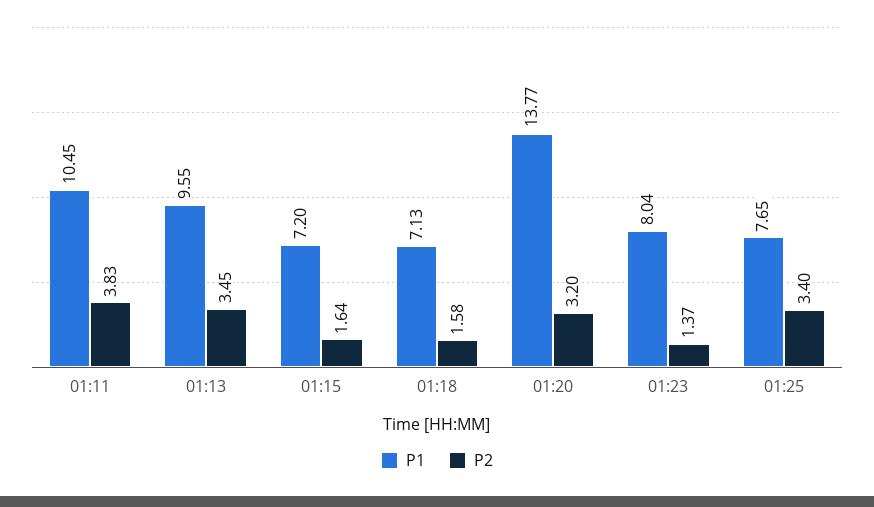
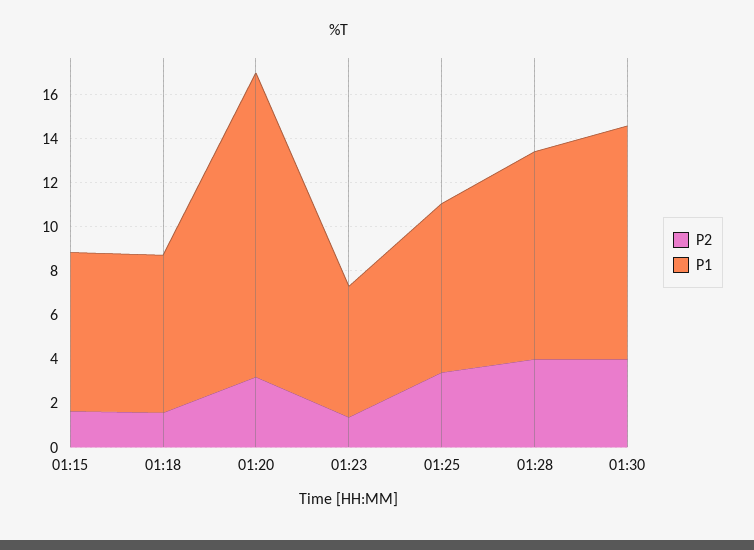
P1, 01:11: 10.45 -> none
P2, 01:11: 3.83 -> none
P1, 01:13: 9.55 -> none
P2, 01:13: 3.45 -> none
P1, 01:23: 8.04 -> 6
P2, 01:28: none -> 4
P1, 01:28: none -> 9.5
P2, 01:30: none -> 4
P1, 01:30: none -> 10.5

